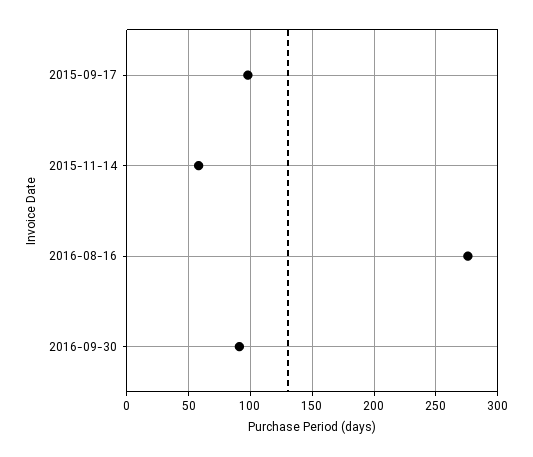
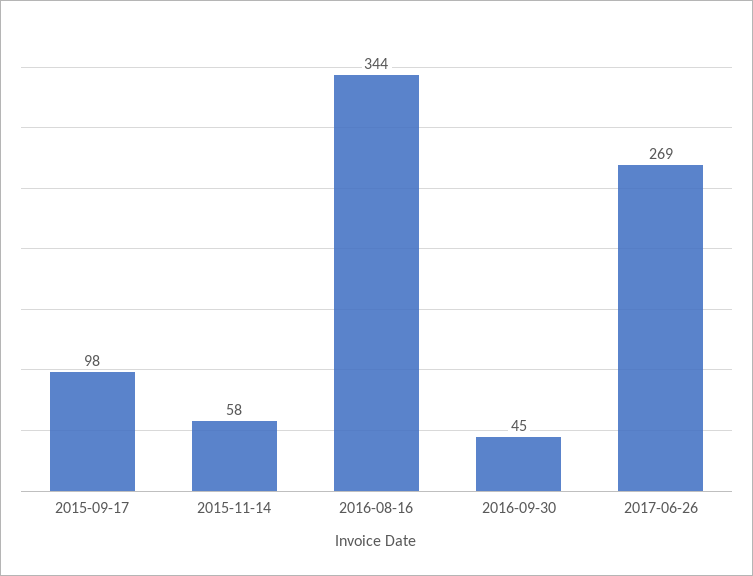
2016-08-16: 275 -> 344
2016-09-30: 90 -> 45
2017-06-26: none -> 269

